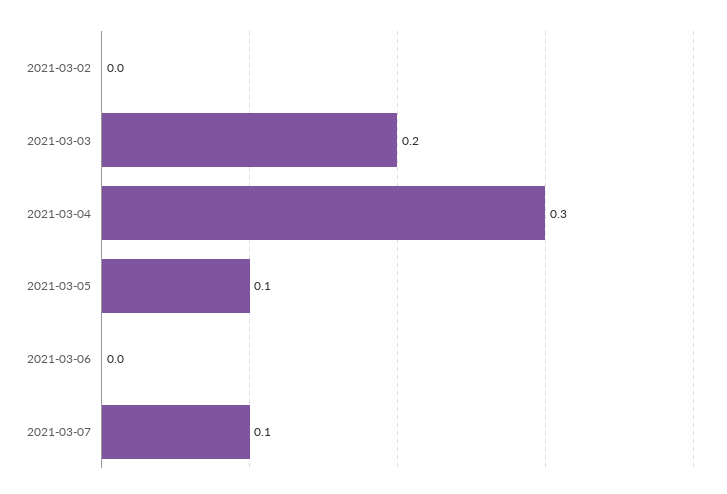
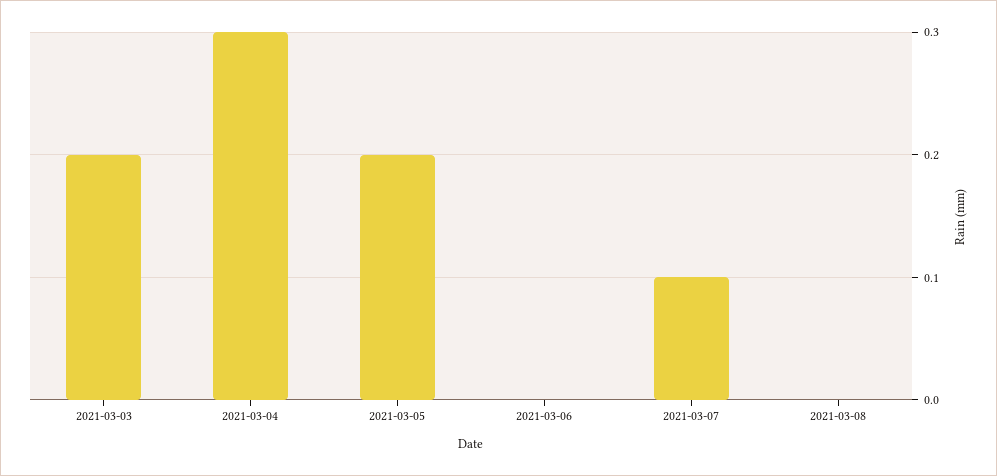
2021-03-02: 0 -> none
2021-03-05: 0.1 -> 0.2
2021-03-08: none -> 0

